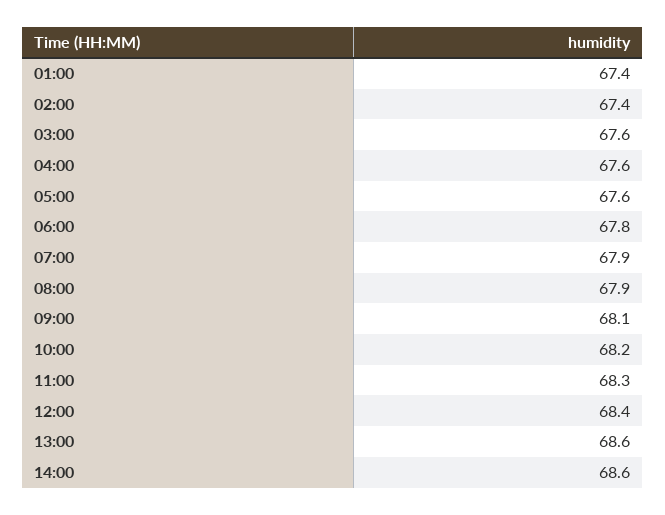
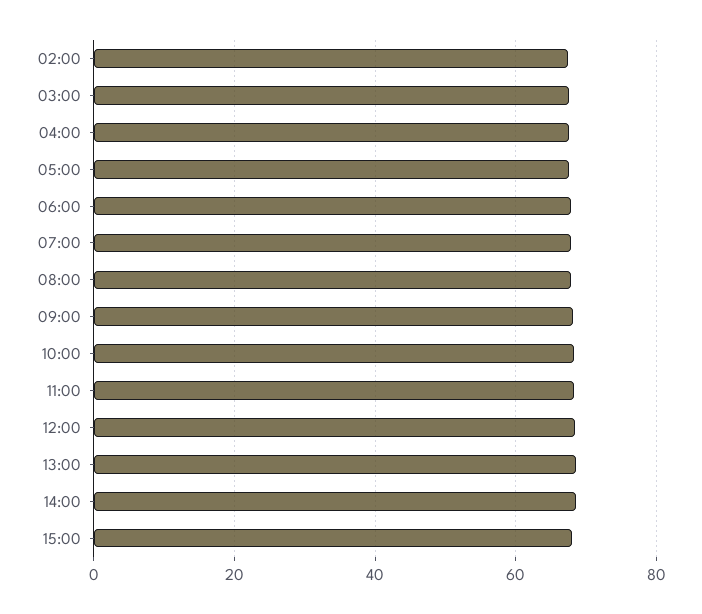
01:00: 67.4 -> none
15:00: none -> 68

